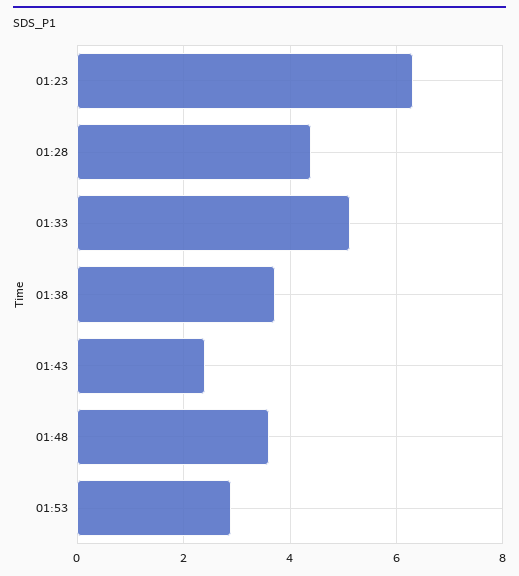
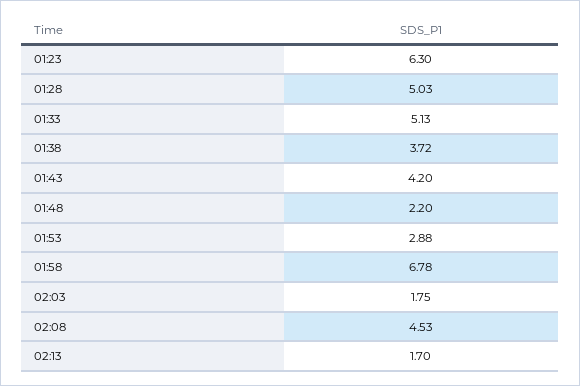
01:28: 4.4 -> 5.03
01:43: 2.4 -> 4.2
01:48: 3.6 -> 2.2
01:58: none -> 6.78
02:03: none -> 1.75
02:08: none -> 4.53
02:13: none -> 1.7

